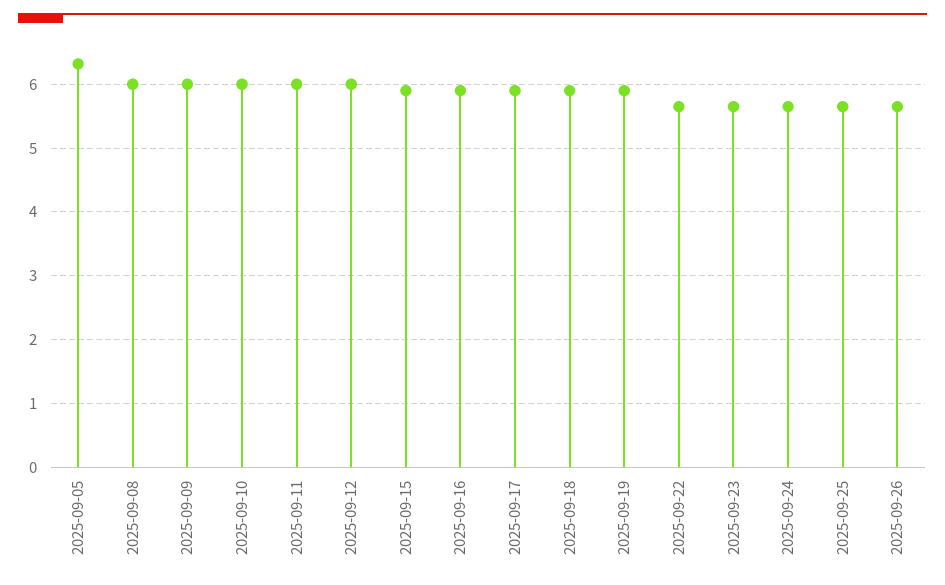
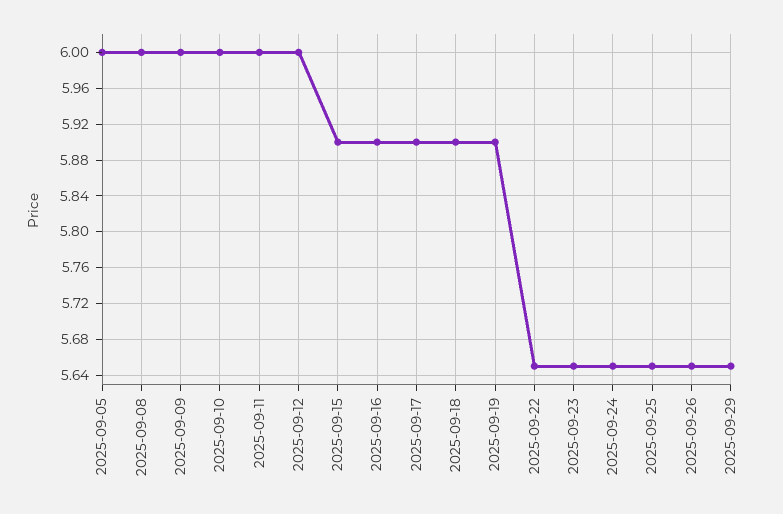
2025-09-05: 6.3 -> 6
2025-09-29: none -> 5.65

